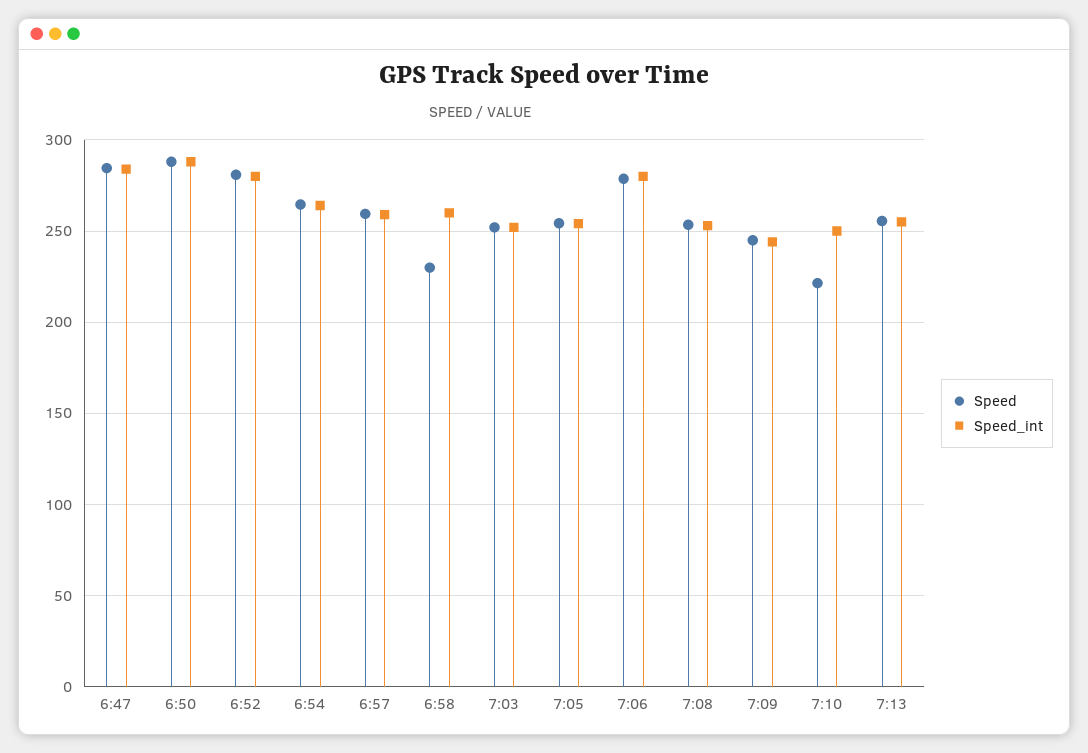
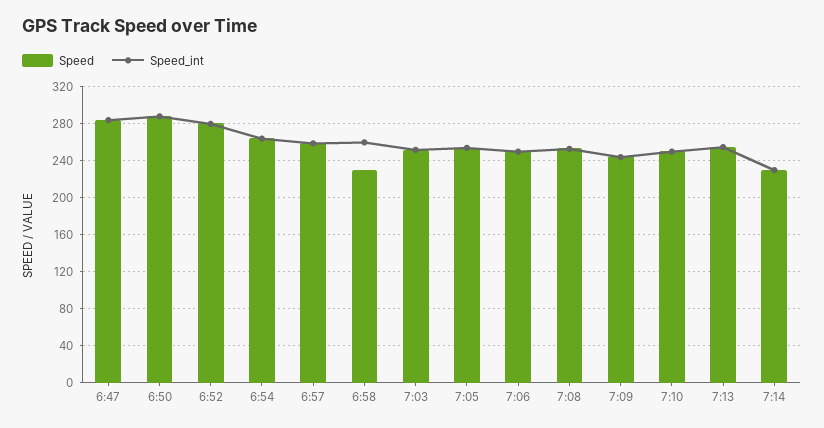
Speed, 7:06: 280 -> 250
Speed_int, 7:06: 280 -> 250
Speed, 7:10: 220 -> 250
Speed, 7:14: none -> 230
Speed_int, 7:14: none -> 230

